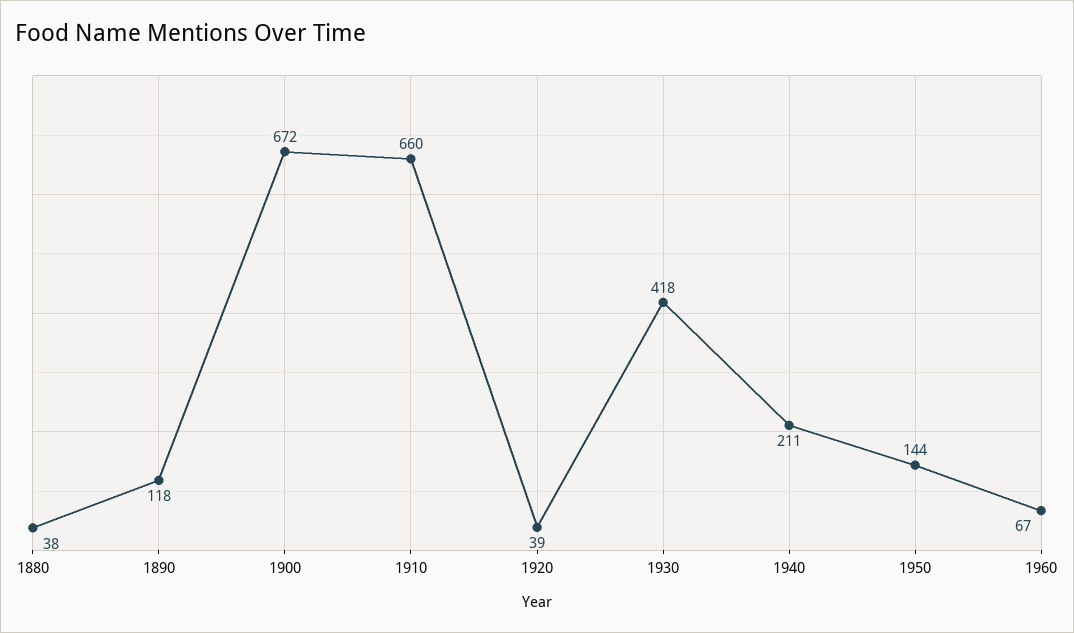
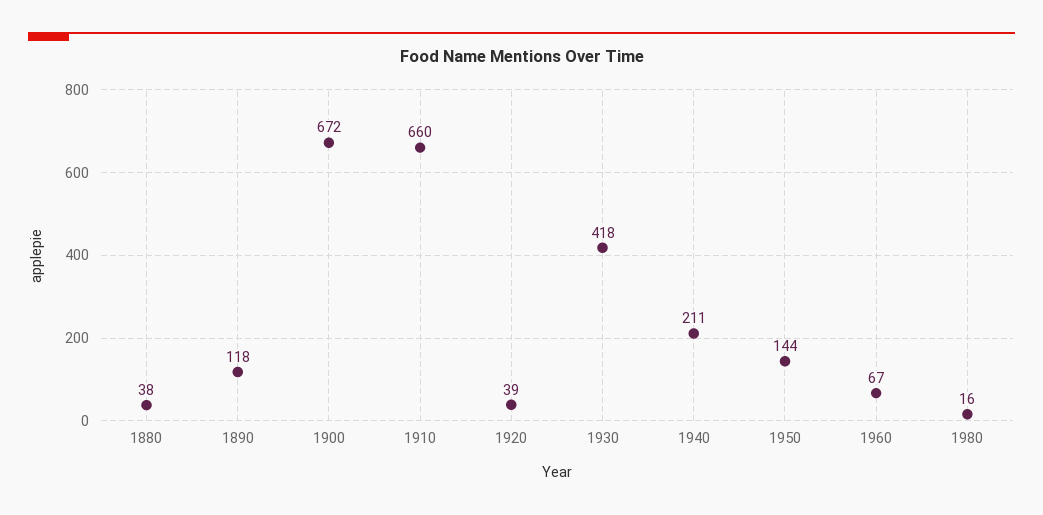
1980: none -> 16

